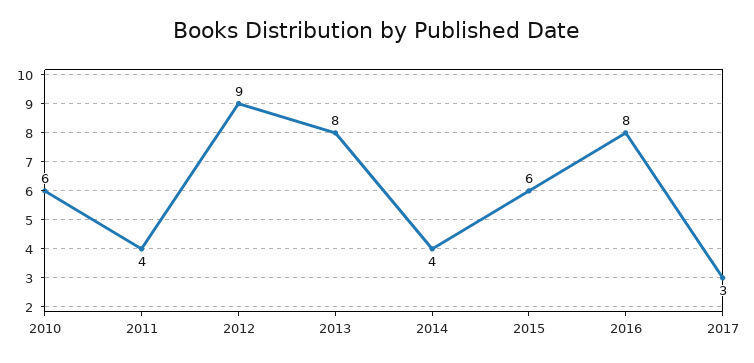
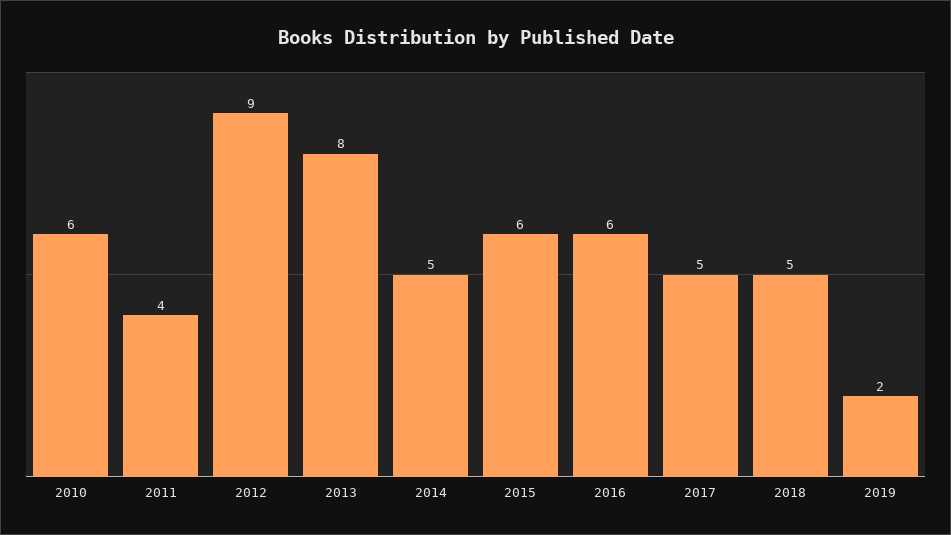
2014: 4 -> 5
2016: 8 -> 6
2017: 3 -> 5
2018: none -> 5
2019: none -> 2

